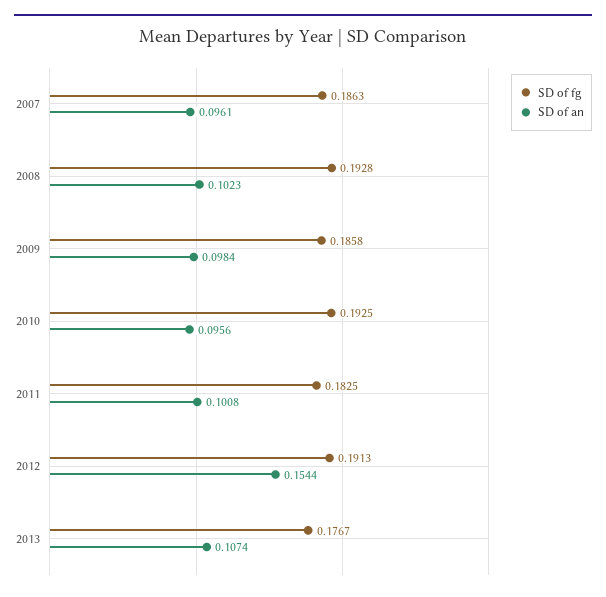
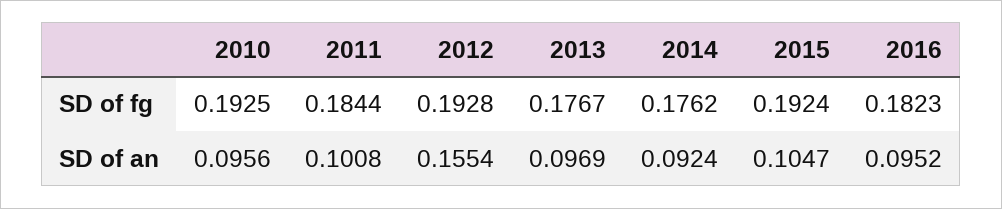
SD of fg, 2007: 0.1863 -> none
SD of an, 2007: 0.0961 -> none
SD of fg, 2008: 0.1928 -> none
SD of an, 2008: 0.1023 -> none
SD of fg, 2009: 0.1858 -> none
SD of an, 2009: 0.0984 -> none
SD of fg, 2011: 0.1825 -> 0.1844
SD of fg, 2012: 0.1913 -> 0.1928
SD of an, 2012: 0.1544 -> 0.1554
SD of an, 2013: 0.1074 -> 0.0969
SD of fg, 2014: none -> 0.1762
SD of fg, 2015: none -> 0.1924
SD of fg, 2016: none -> 0.1823
SD of an, 2014: none -> 0.0924
SD of an, 2015: none -> 0.1047
SD of an, 2016: none -> 0.0952

